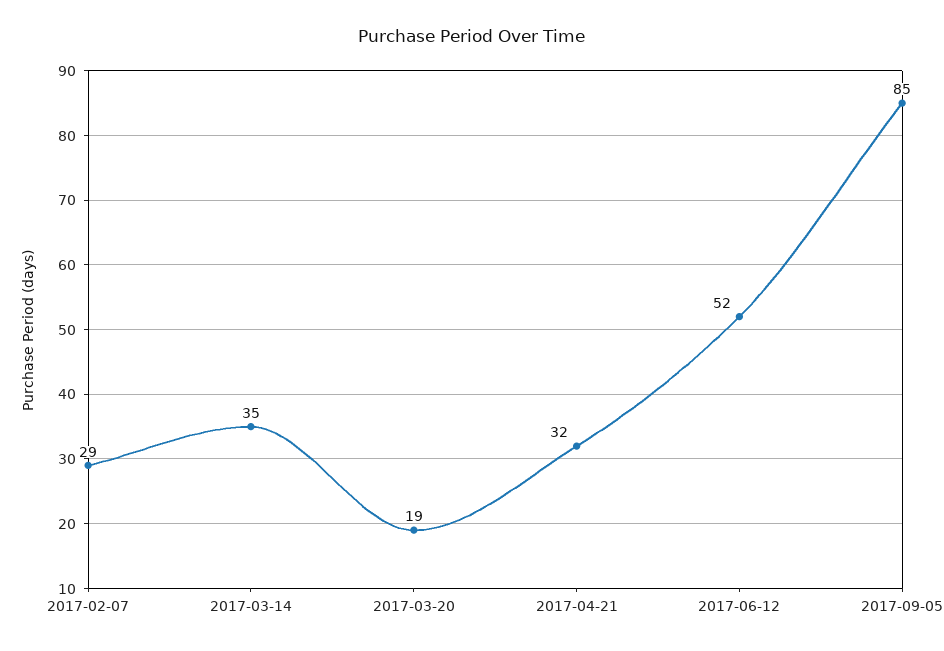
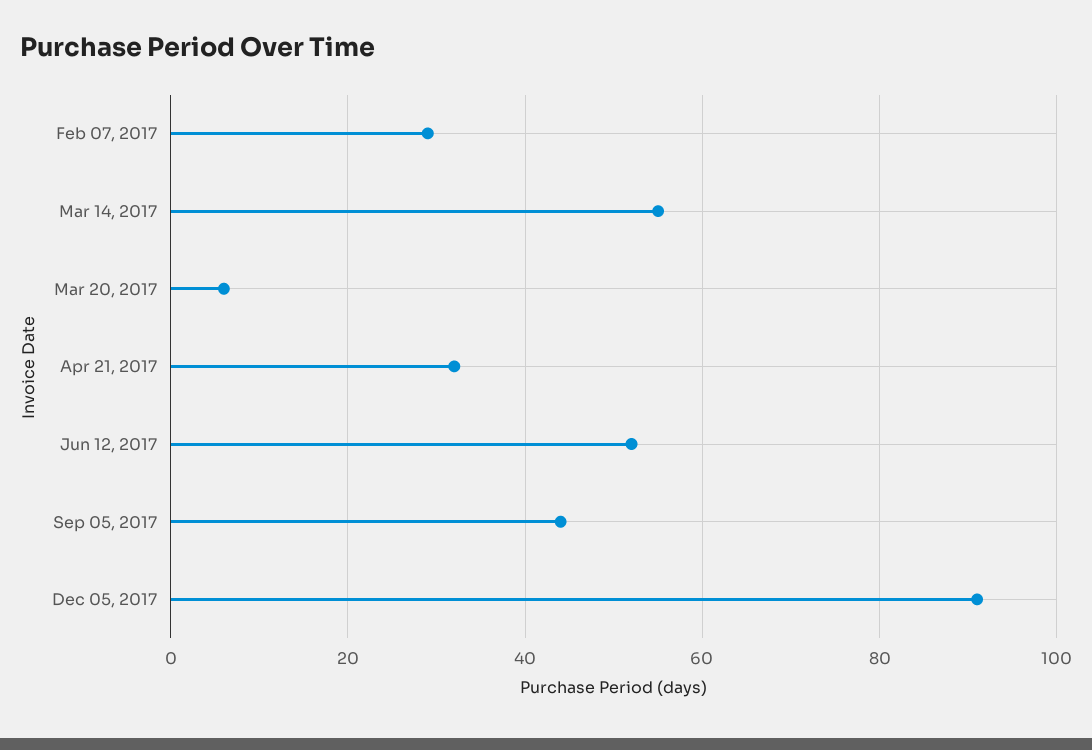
2017-03-14: 35 -> 55
2017-03-20: 19 -> 5
2017-09-05: 85 -> 45
Dec 05, 2017: none -> 90

